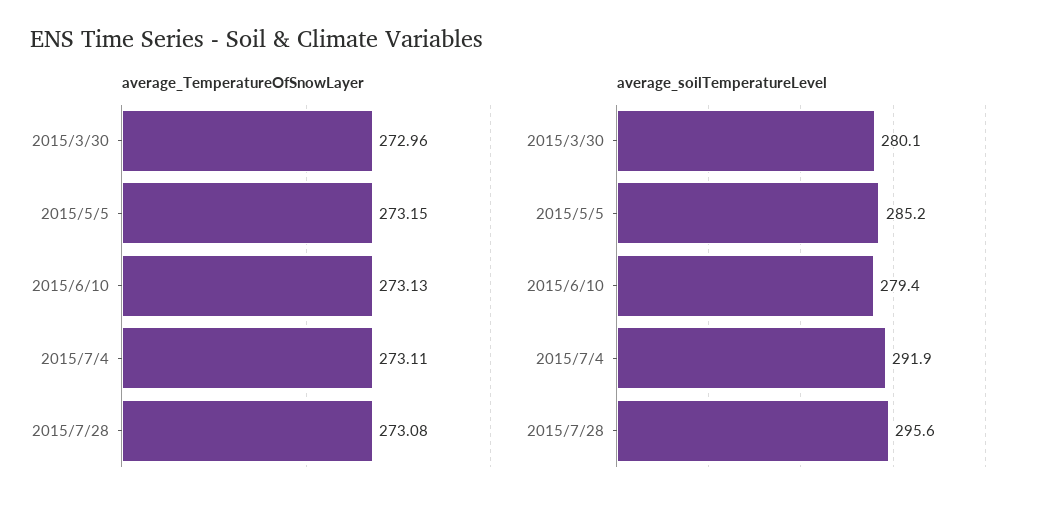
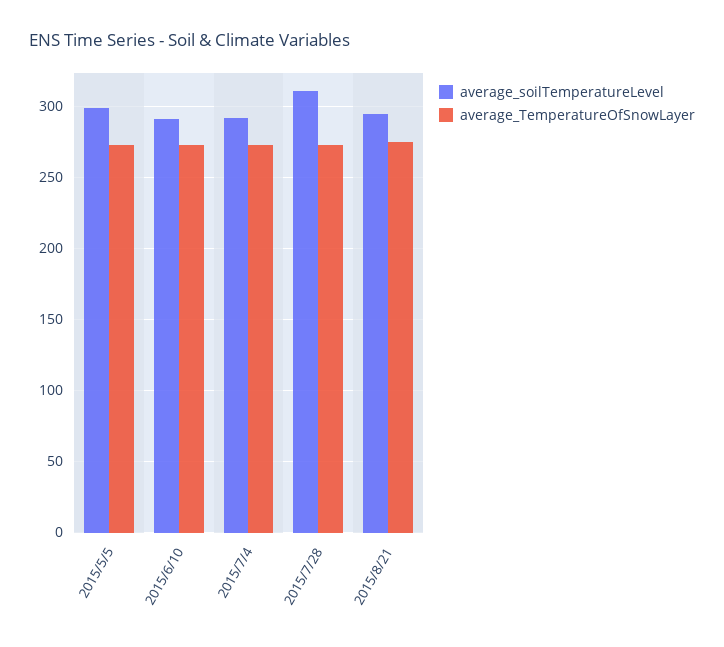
average_TemperatureOfSnowLayer, 2015/3/30: 272.96 -> none
average_soilTemperatureLevel, 2015/3/30: 280.1 -> none
average_soilTemperatureLevel, 2015/5/5: 285.2 -> 300
average_soilTemperatureLevel, 2015/6/10: 279.4 -> 290
average_soilTemperatureLevel, 2015/7/28: 295.6 -> 310
average_soilTemperatureLevel, 2015/8/21: none -> 295
average_TemperatureOfSnowLayer, 2015/8/21: none -> 275

